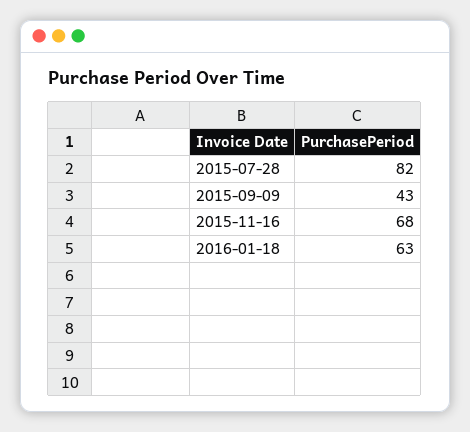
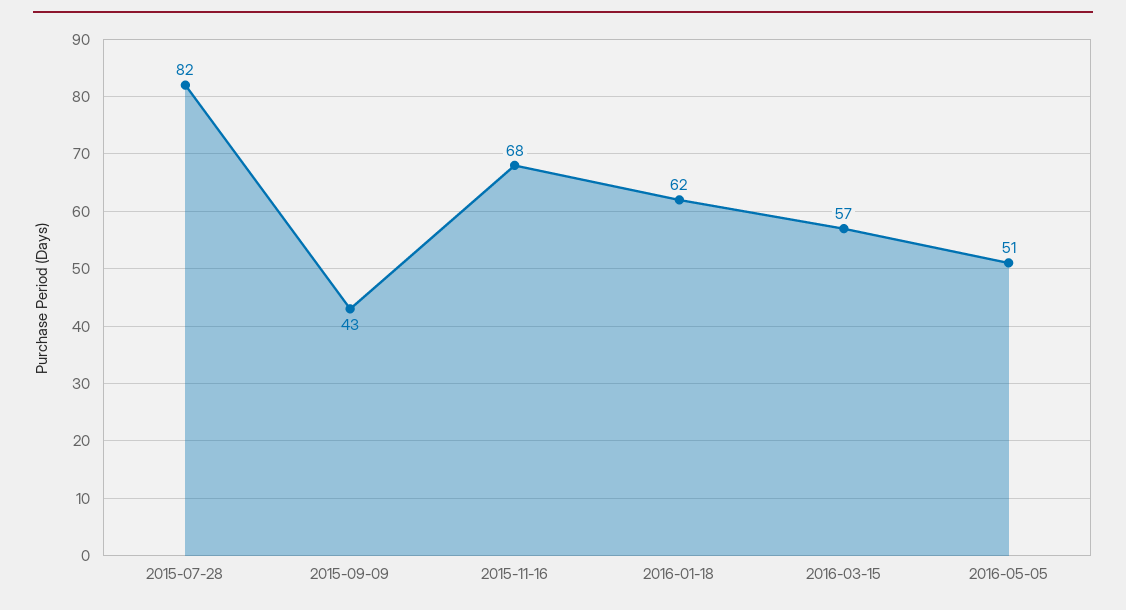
2016-01-18: 63 -> 62
2016-03-15: none -> 57
2016-05-05: none -> 51

